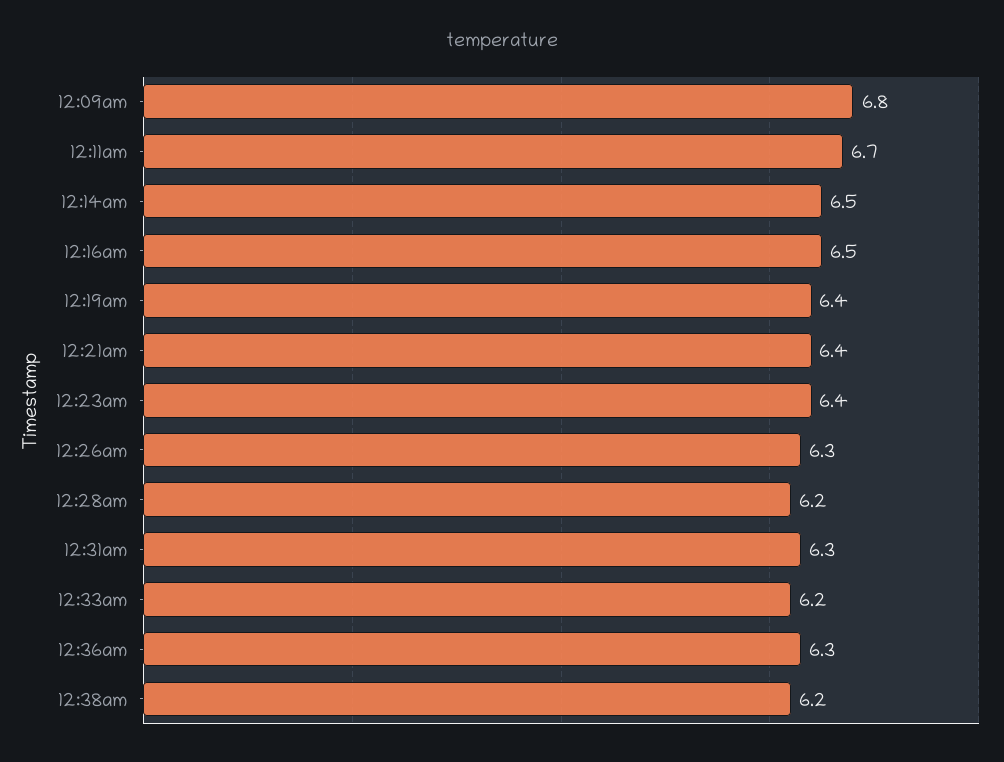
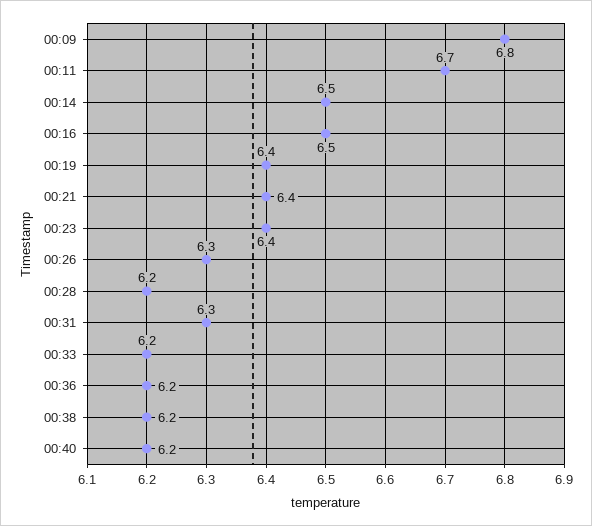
12:36am: 6.3 -> 6.2
00:40: none -> 6.2

